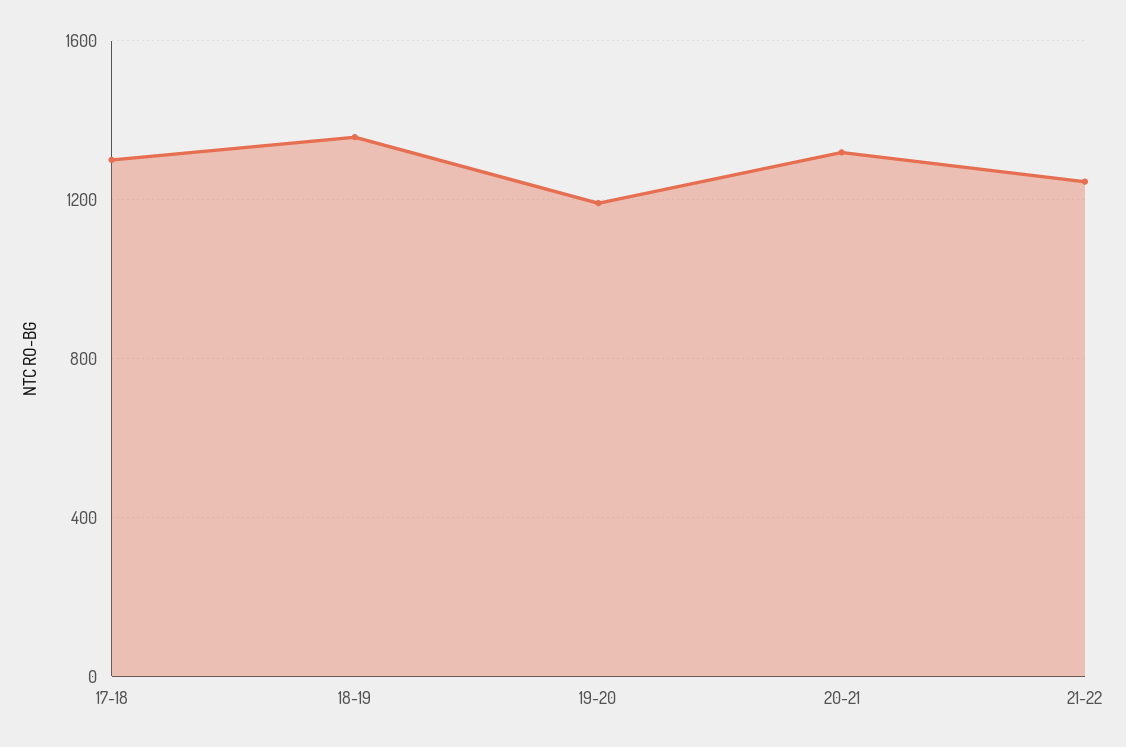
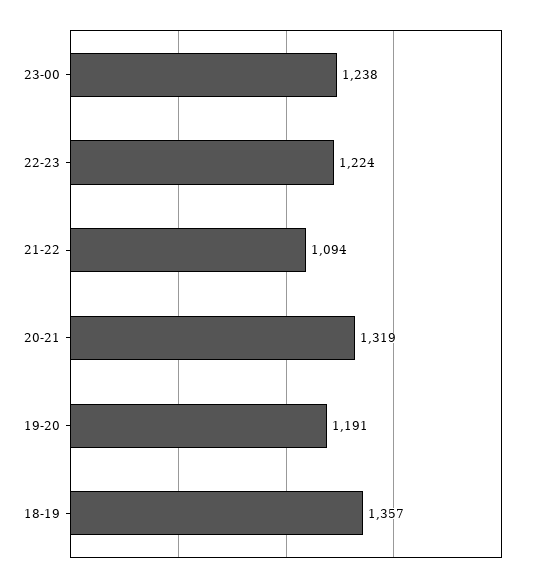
17-18: 1300 -> none
21-22: 1250 -> 1094
23-00: none -> 1238
22-23: none -> 1224

